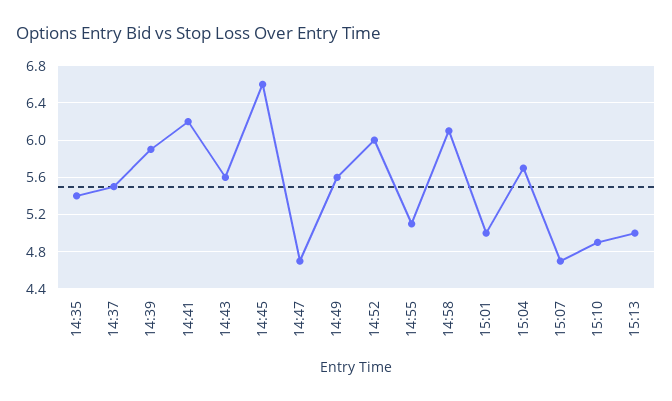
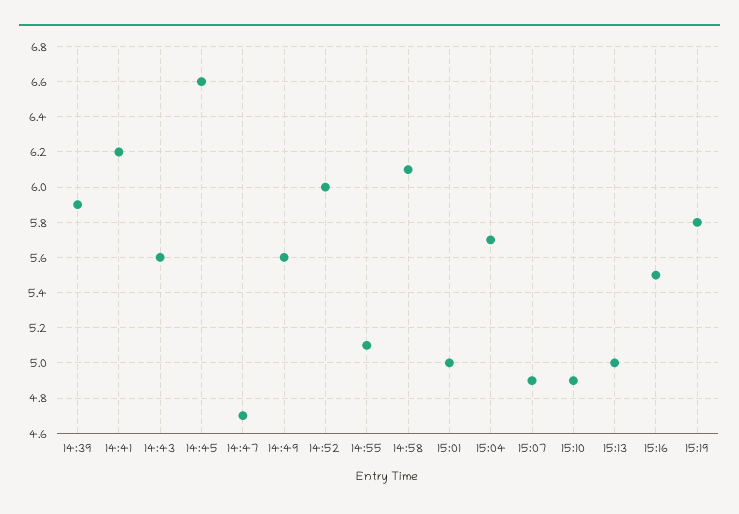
14:35: 5.4 -> none
14:37: 5.5 -> none
15:07: 4.7 -> 4.9
15:16: none -> 5.5
15:19: none -> 5.8

